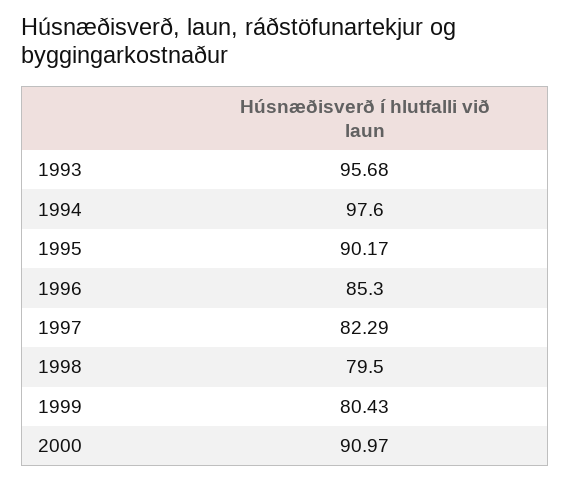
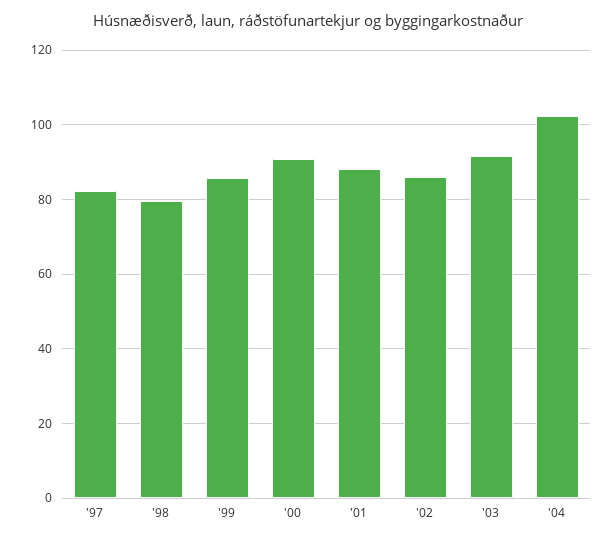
1993: 95.68 -> none
1994: 97.6 -> none
1995: 90.17 -> none
1996: 85.3 -> none
1999: 80.43 -> 86
'01: none -> 88
'02: none -> 86
'03: none -> 92
'04: none -> 102

